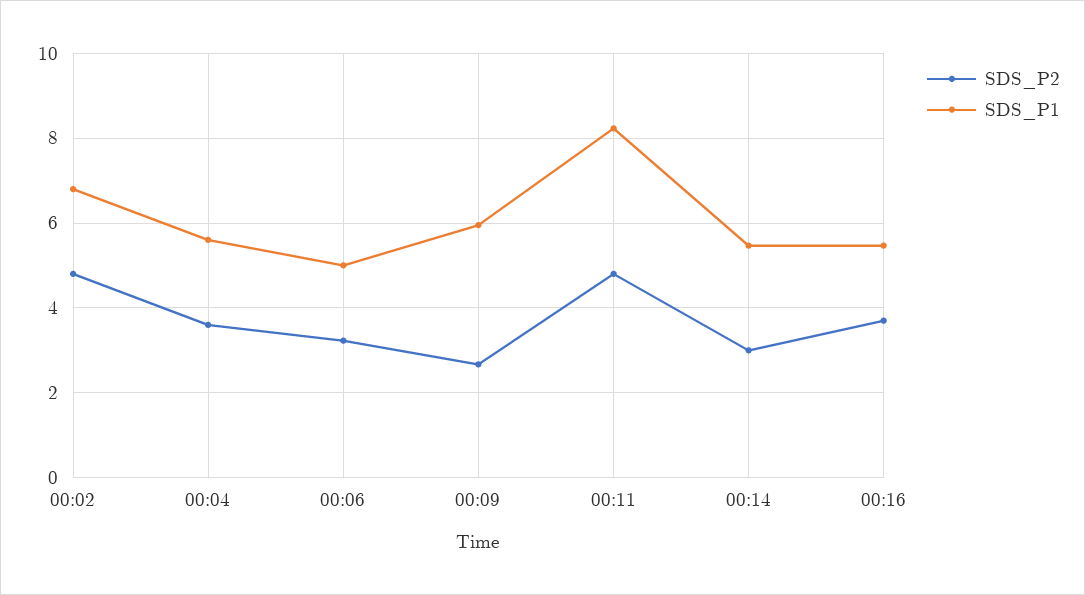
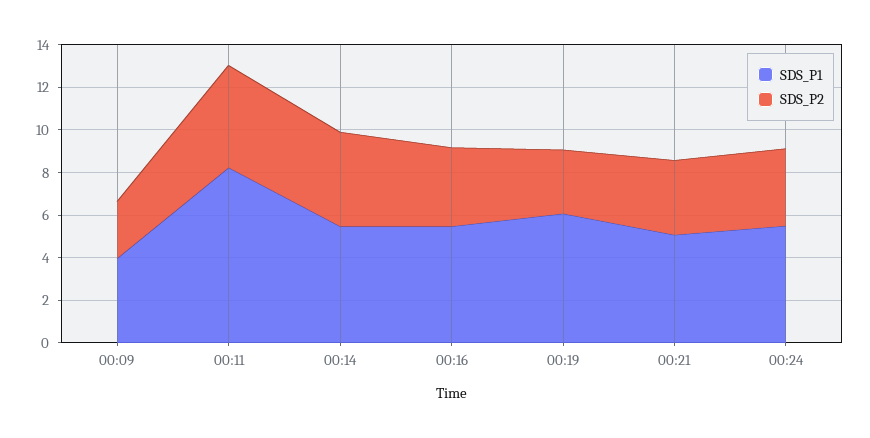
SDS_P2, 00:02: 4.8 -> none
SDS_P1, 00:02: 6.8 -> none
SDS_P2, 00:04: 3.6 -> none
SDS_P1, 00:04: 5.6 -> none
SDS_P2, 00:06: 3.2 -> none
SDS_P1, 00:06: 5 -> none
SDS_P1, 00:09: 6 -> 4
SDS_P2, 00:14: 3 -> 4.5
SDS_P1, 00:19: none -> 6
SDS_P2, 00:19: none -> 3
SDS_P1, 00:21: none -> 5
SDS_P2, 00:21: none -> 3.5
SDS_P1, 00:24: none -> 5.5
SDS_P2, 00:24: none -> 3.5

